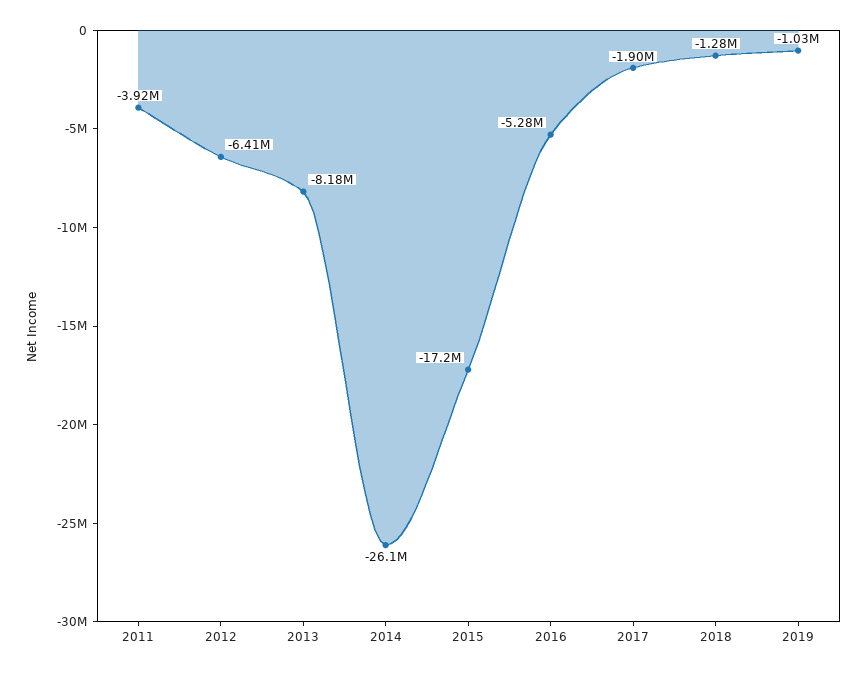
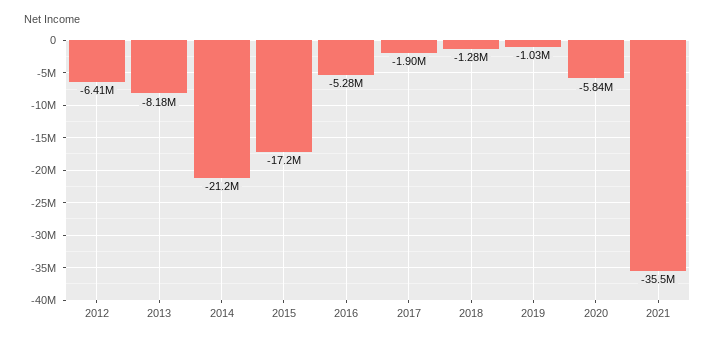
2011: -3920000 -> none
2014: -26100000 -> -21200000
2020: none -> -5840000
2021: none -> -35500000

